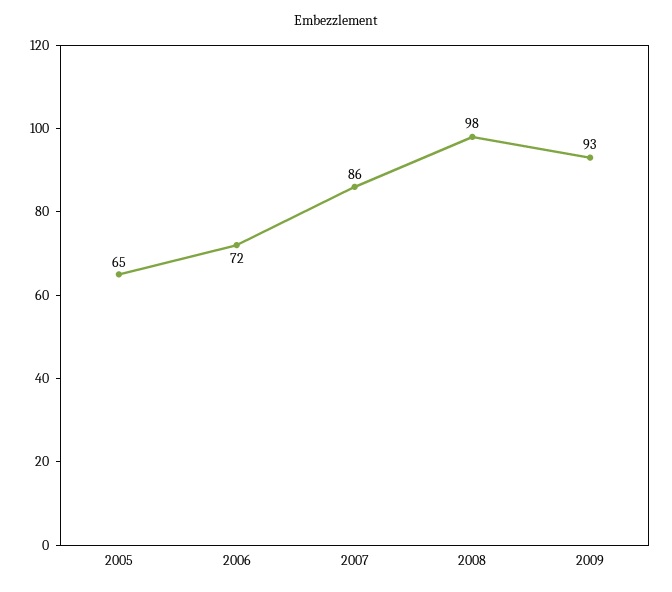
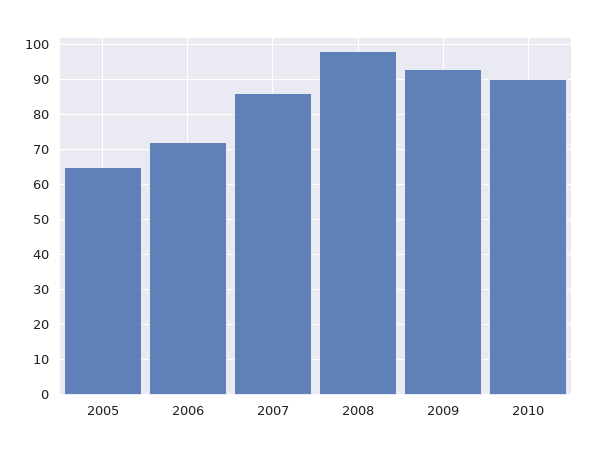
2010: none -> 90

